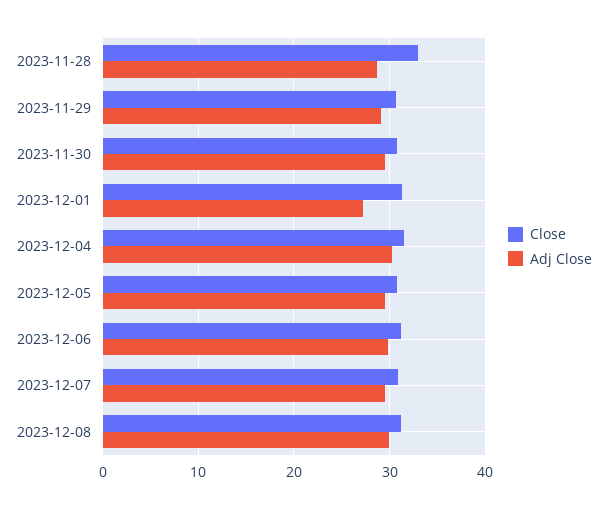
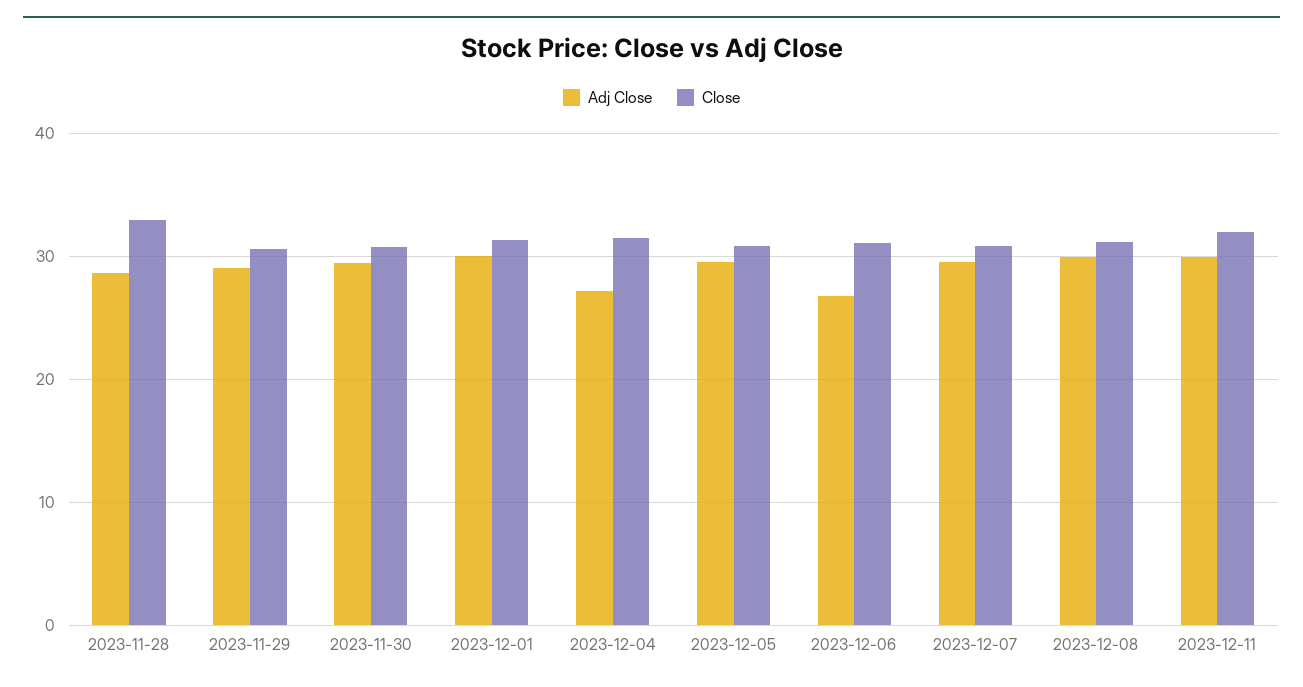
Adj Close, 2023-12-01: 27 -> 30
Adj Close, 2023-12-04: 30 -> 27
Adj Close, 2023-12-06: 30 -> 27
Adj Close, 2023-12-11: none -> 30
Close, 2023-12-11: none -> 32

